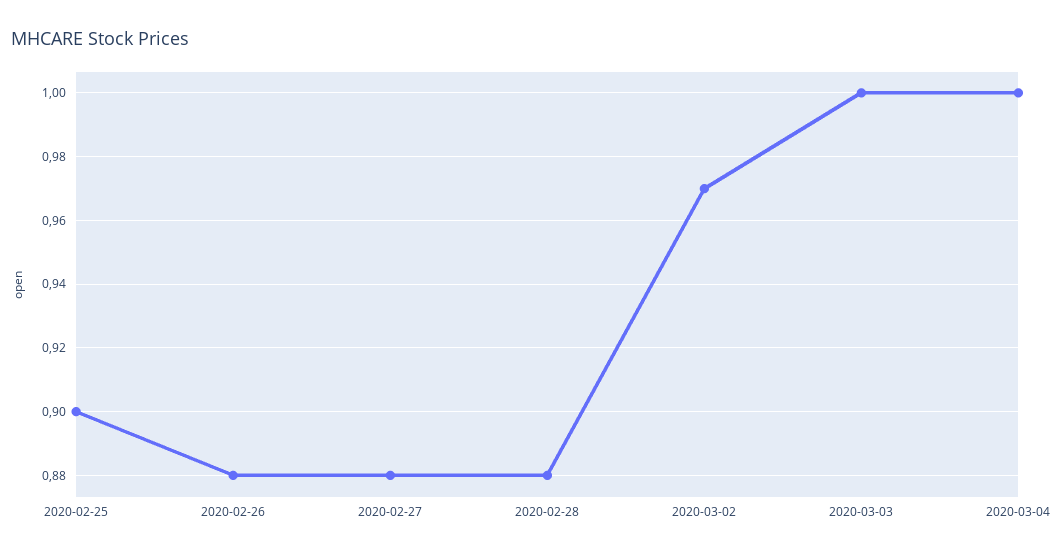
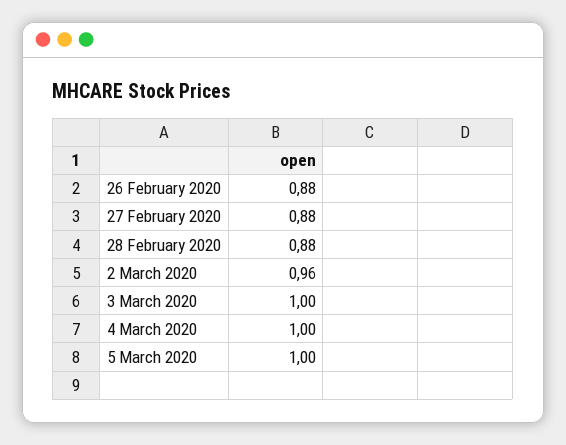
2020-02-25: 0.9 -> none
2020-03-02: 0.97 -> 0.96
5 March 2020: none -> 1

